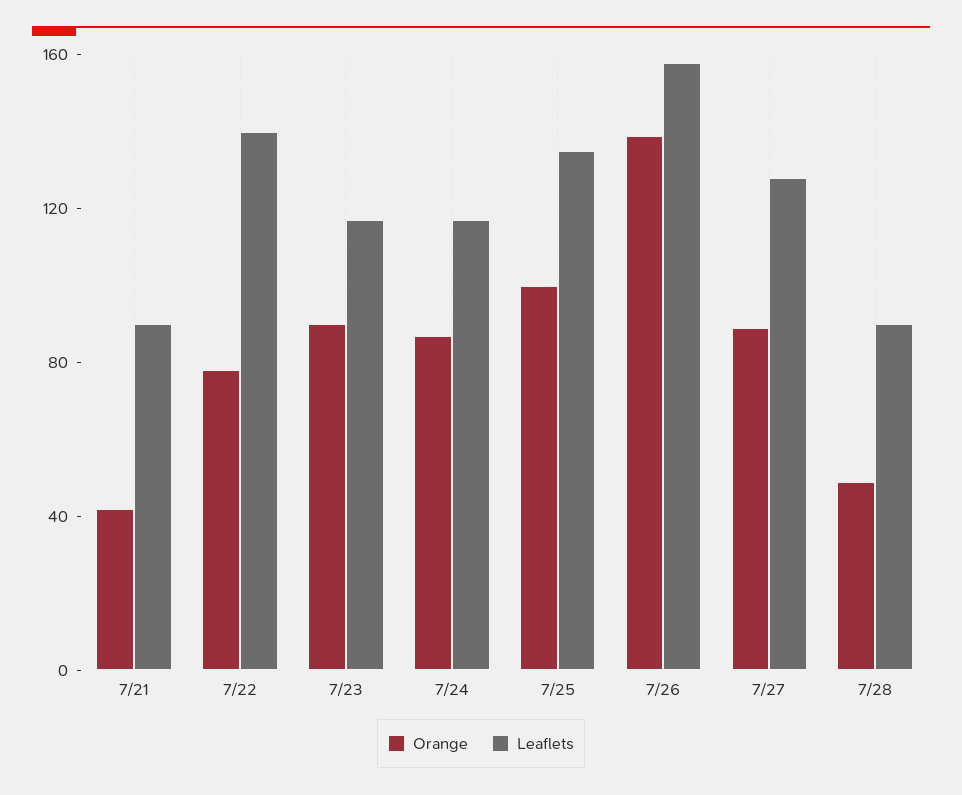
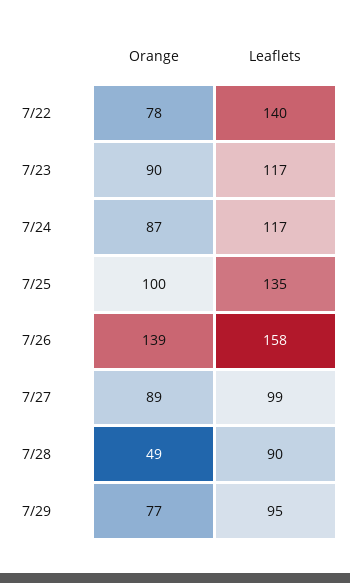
Orange, 7/21: 40 -> none
Leaflets, 7/21: 90 -> none
Leaflets, 7/27: 130 -> 99
Orange, 7/29: none -> 77
Leaflets, 7/29: none -> 95

